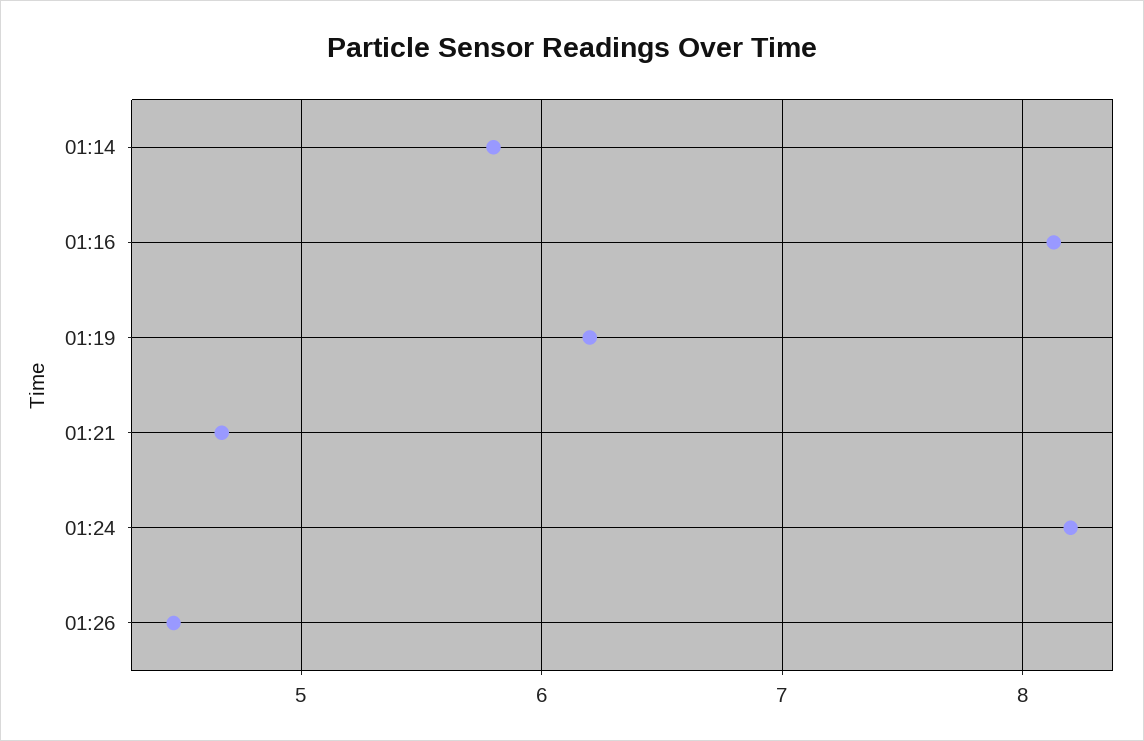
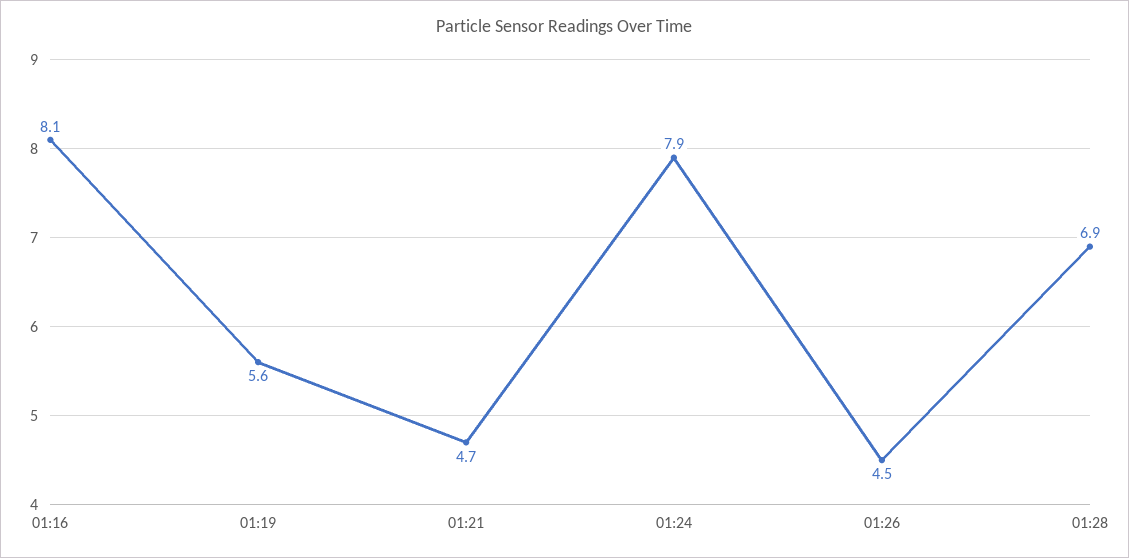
01:14: 5.8 -> none
01:19: 6.2 -> 5.6
01:24: 8.2 -> 7.9
01:28: none -> 6.9

